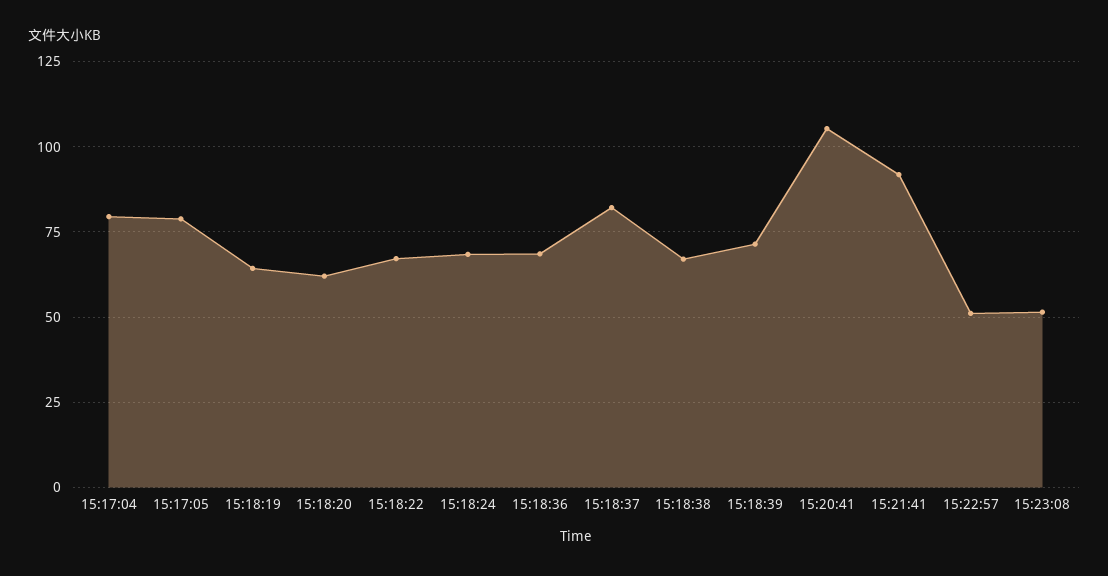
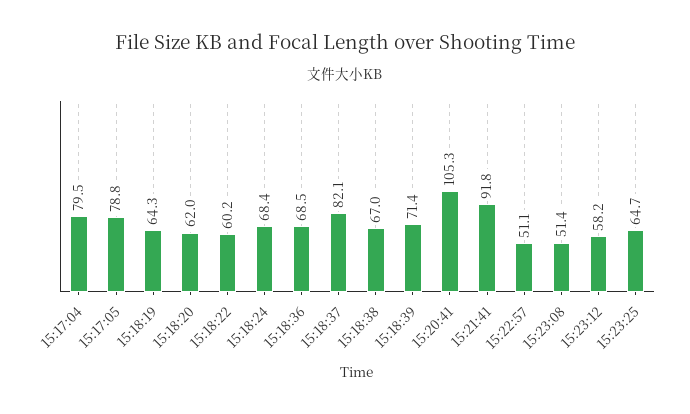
15:18:22: 67.5 -> 60.2
15:23:12: none -> 58.2
15:23:25: none -> 64.7

